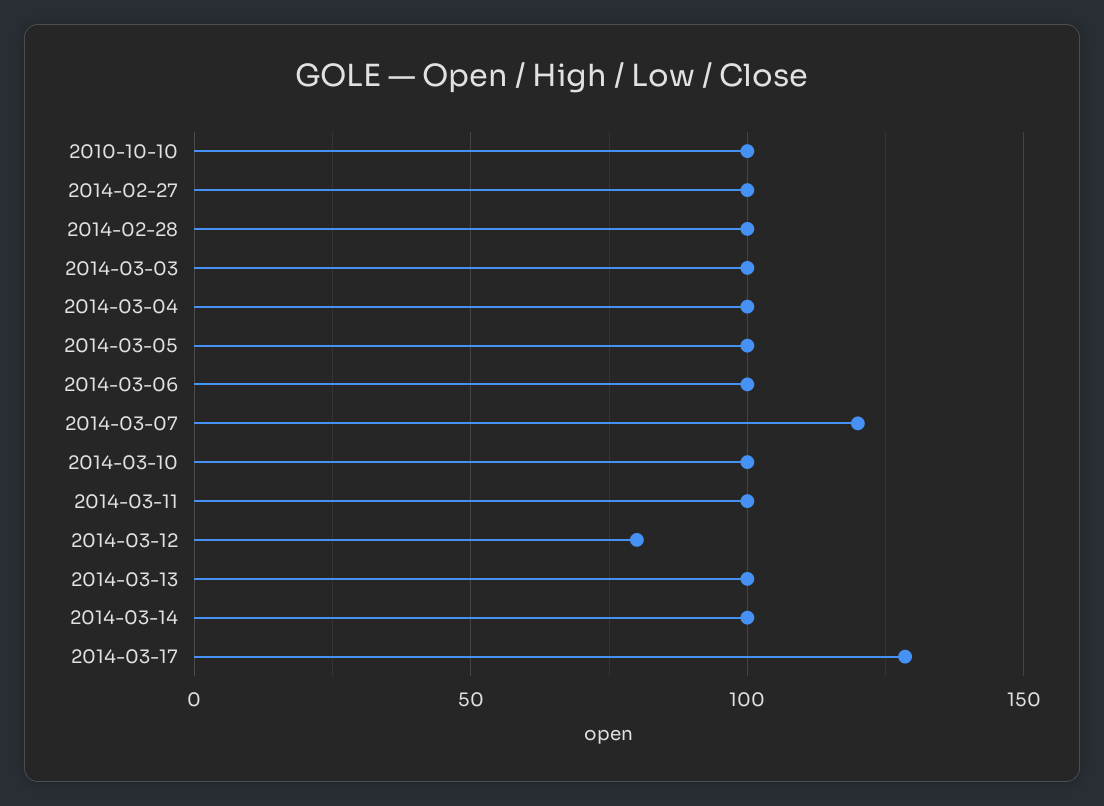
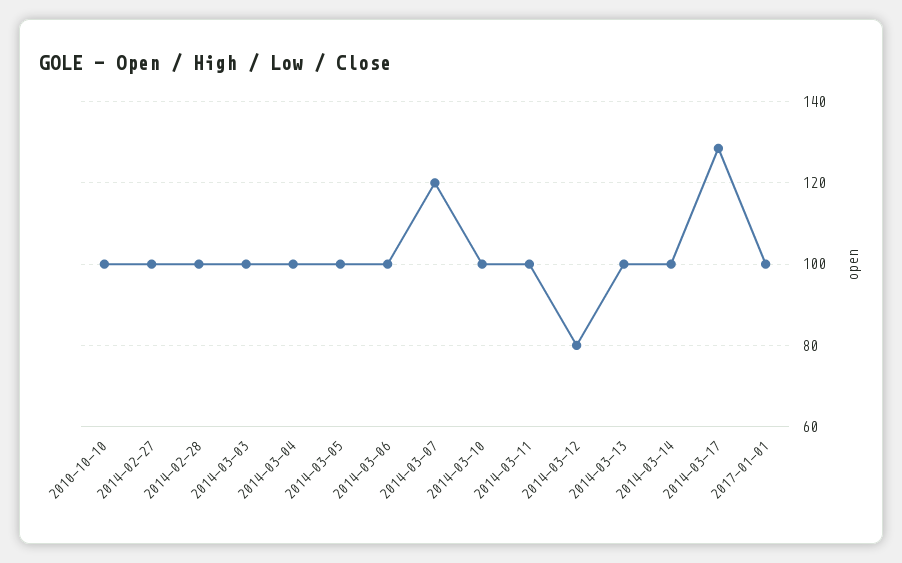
2017-01-01: none -> 100

